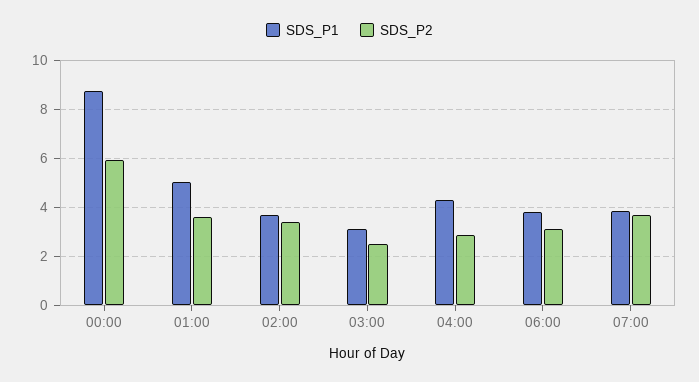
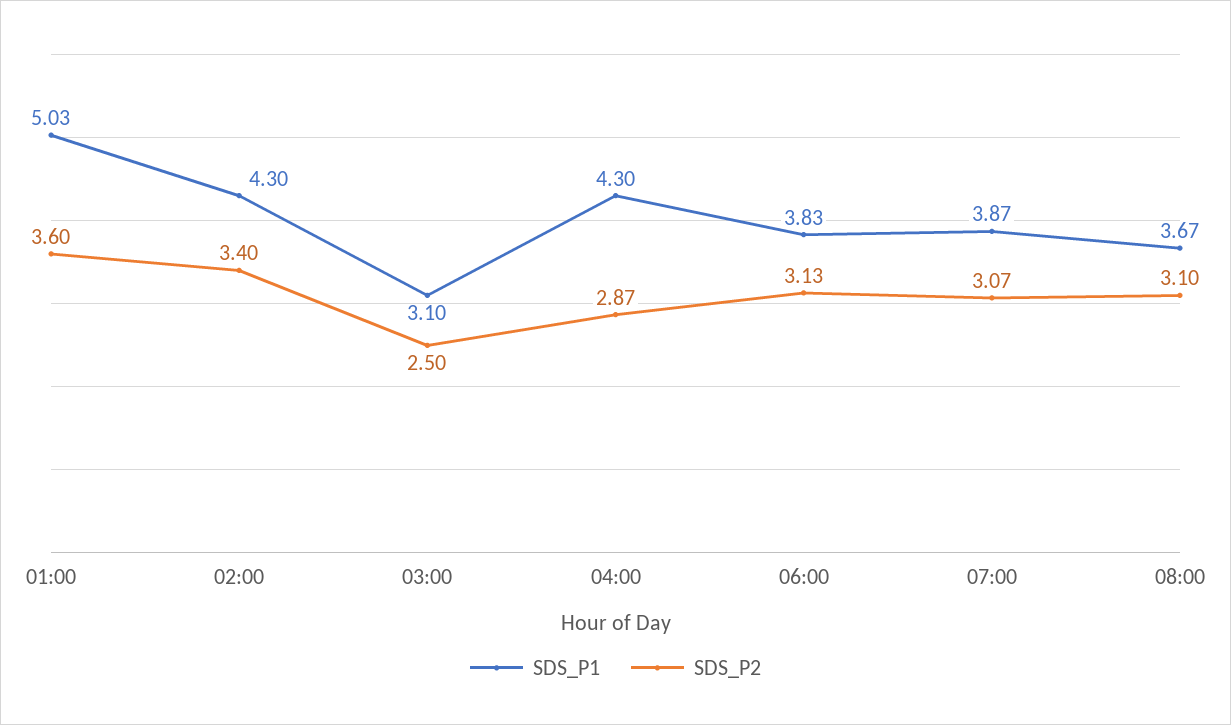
SDS_P1, 00:00: 8.75 -> none
SDS_P2, 00:00: 6 -> none
SDS_P1, 02:00: 3.75 -> 4.3
SDS_P2, 07:00: 3.75 -> 3.07
SDS_P1, 08:00: none -> 3.67
SDS_P2, 08:00: none -> 3.1

